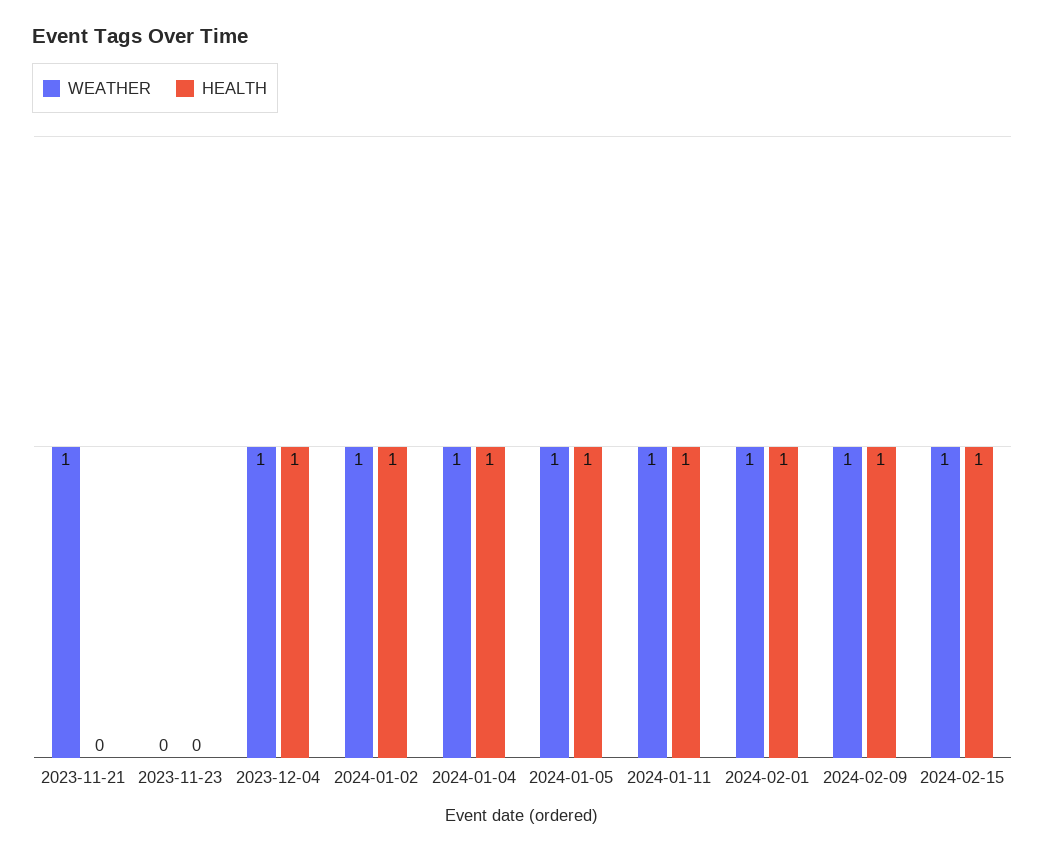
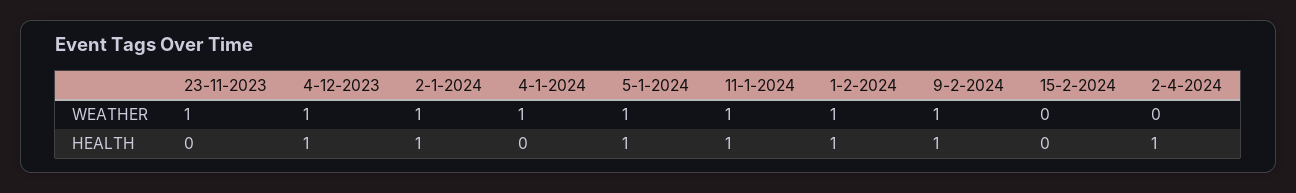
WEATHER, 2023-11-21: 1 -> none
HEALTH, 2023-11-21: 0 -> none
WEATHER, 2023-11-23: 0 -> 1
HEALTH, 2024-01-04: 1 -> 0
WEATHER, 2024-02-15: 1 -> 0
HEALTH, 2024-02-15: 1 -> 0
WEATHER, 2-4-2024: none -> 0
HEALTH, 2-4-2024: none -> 1

